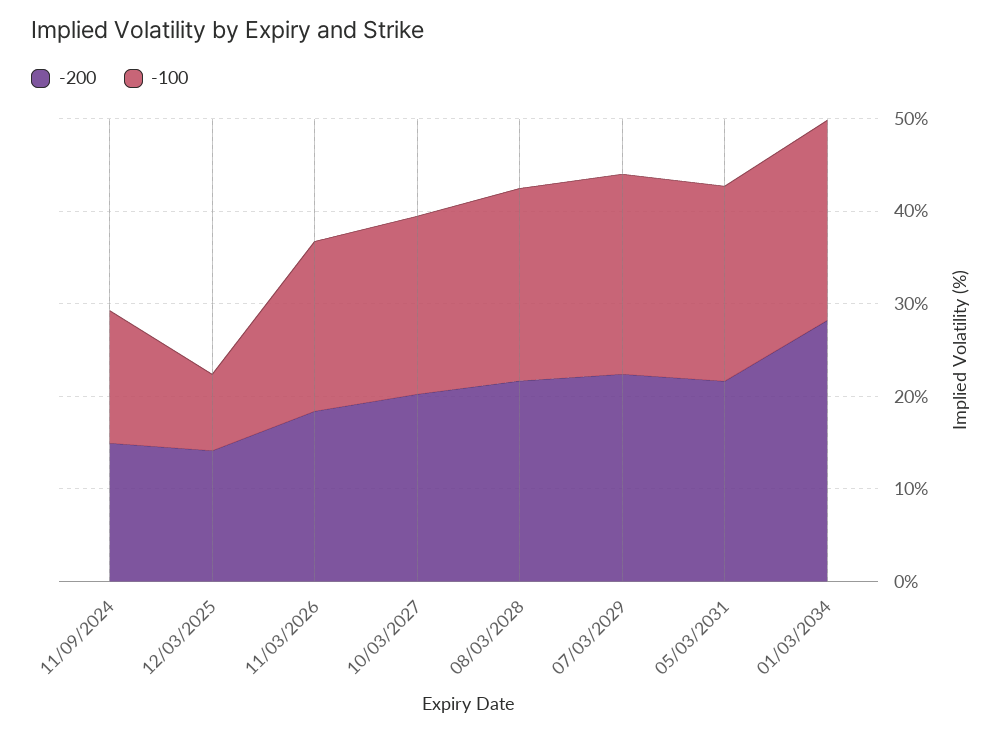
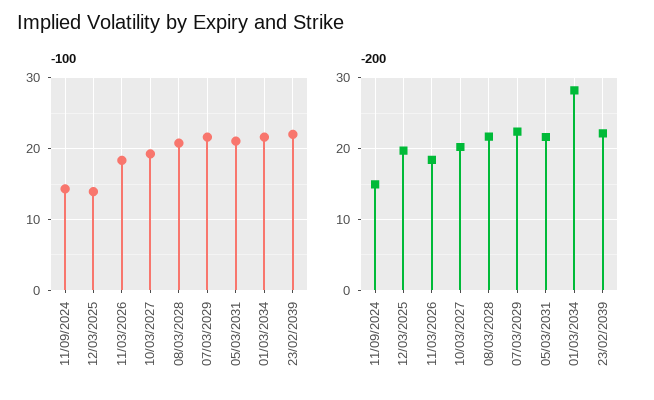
-200, 12/03/2025: 14 -> 20
-100, 12/03/2025: 8 -> 14
-100, 23/02/2039: none -> 22
-200, 23/02/2039: none -> 22

